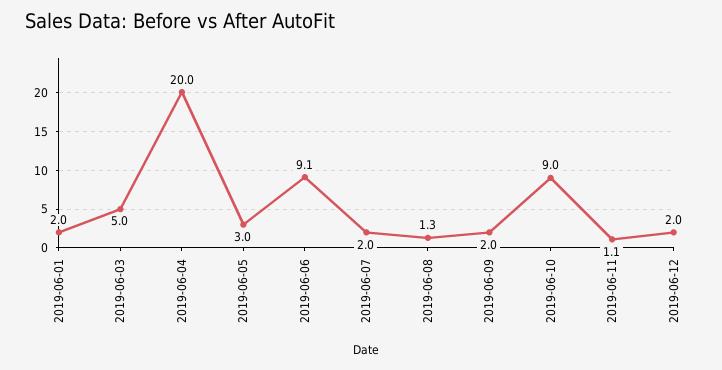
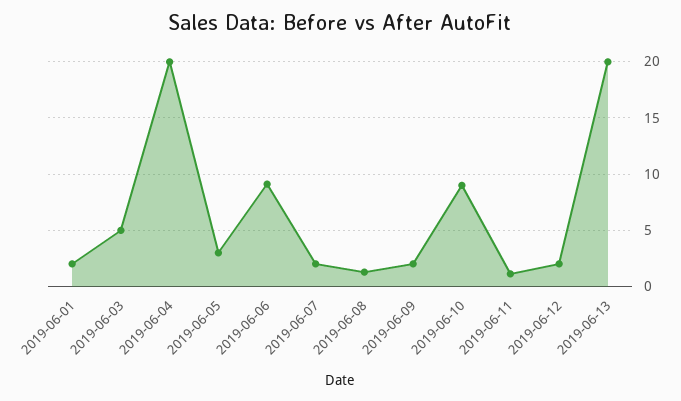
2019-06-13: none -> 20

